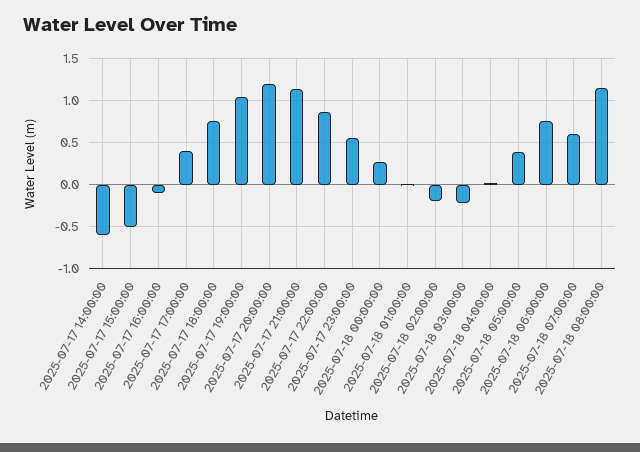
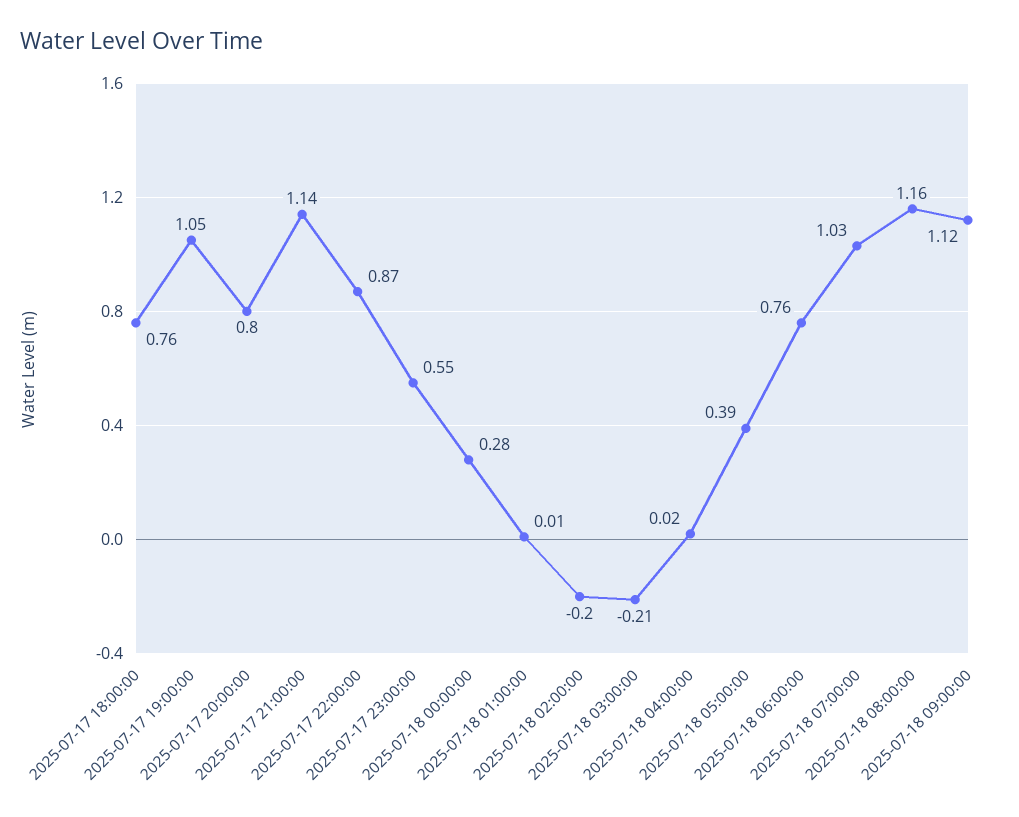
2025-07-17 14:00:00: -0.6 -> none
2025-07-17 15:00:00: -0.5 -> none
2025-07-17 16:00:00: -0.1 -> none
2025-07-17 17:00:00: 0.4 -> none
2025-07-17 20:00:00: 1.2 -> 0.8
2025-07-18 07:00:00: 0.6 -> 1.03
2025-07-18 09:00:00: none -> 1.12

